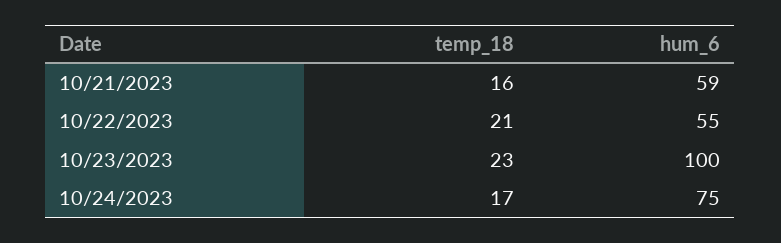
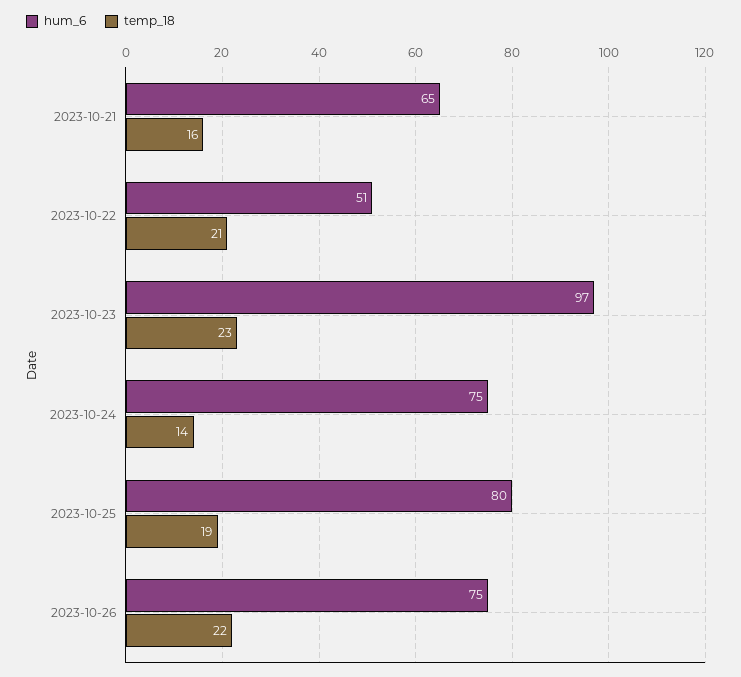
hum_6, 10/21/2023: 59 -> 65
hum_6, 10/22/2023: 55 -> 51
hum_6, 10/23/2023: 100 -> 97
temp_18, 10/24/2023: 17 -> 14
hum_6, 2023-10-25: none -> 80
temp_18, 2023-10-25: none -> 19
hum_6, 2023-10-26: none -> 75
temp_18, 2023-10-26: none -> 22

